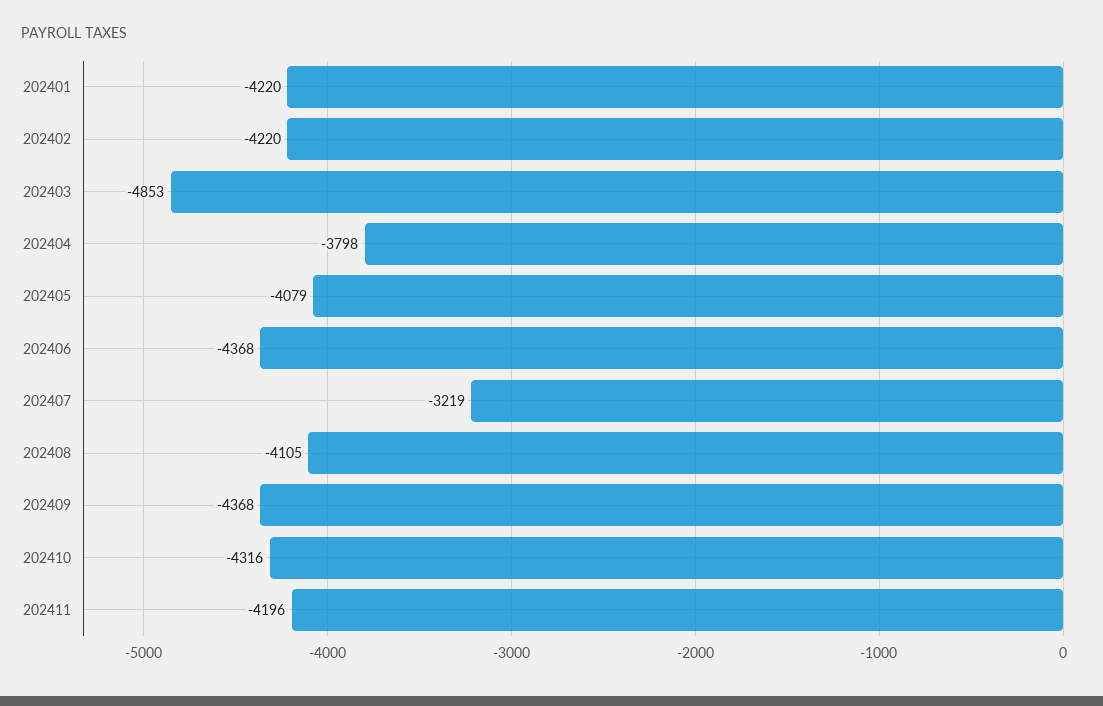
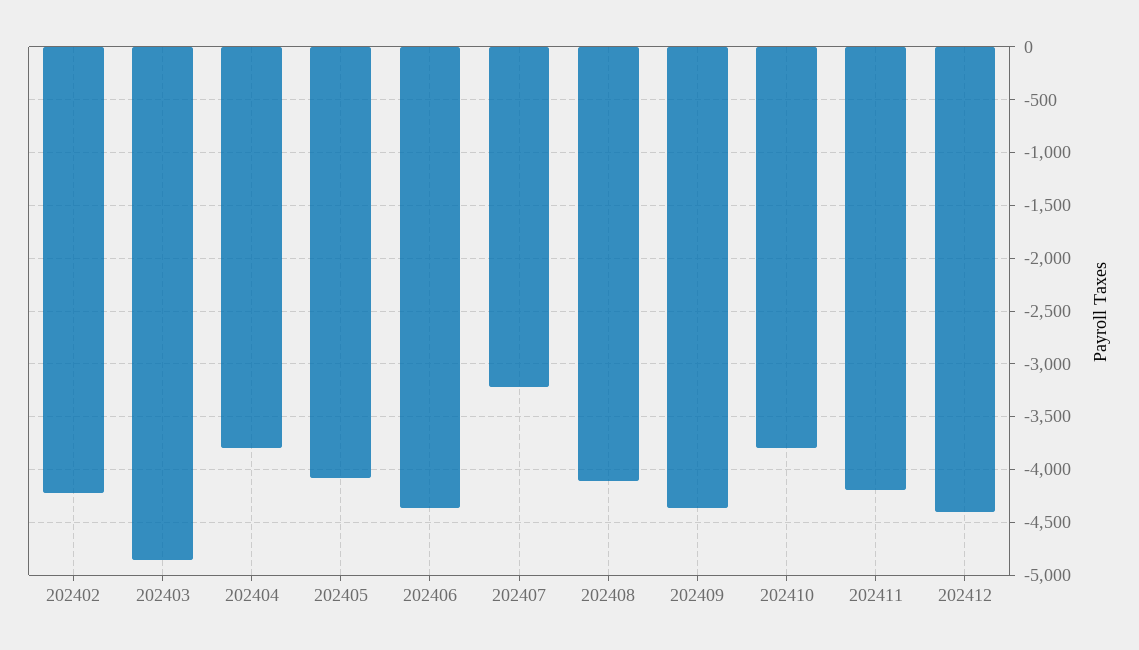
202401: -4220 -> none
202410: -4316 -> -3800
202412: none -> -4400

